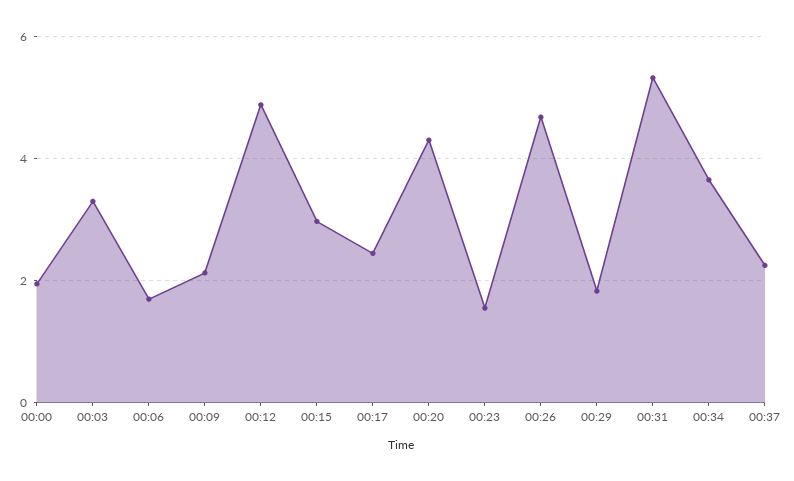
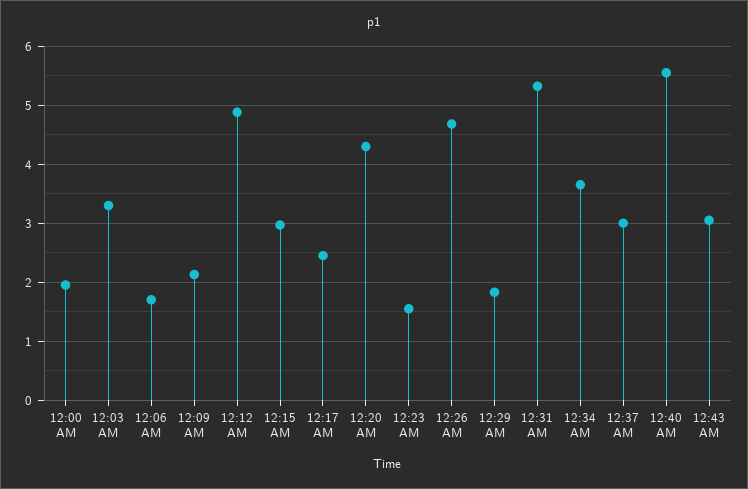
00:37: 2.2 -> 3
12:40 AM: none -> 5.6
12:43 AM: none -> 3

